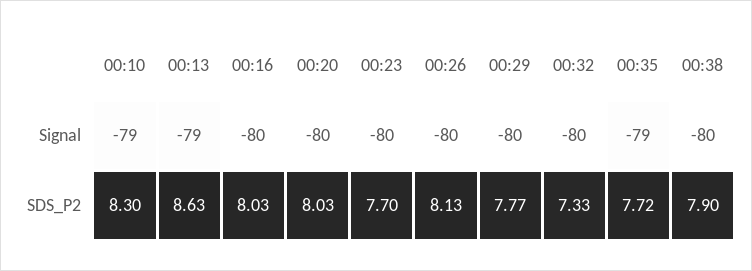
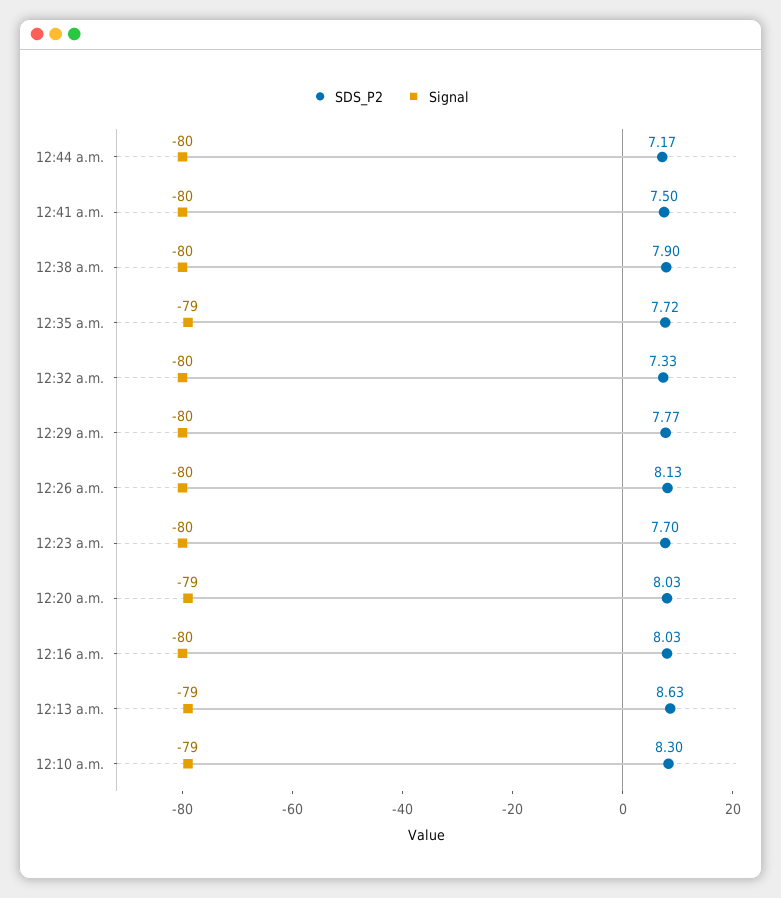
Signal, 00:20: -80 -> -79
SDS_P2, 12:44 a.m.: none -> 7.17
Signal, 12:44 a.m.: none -> -80
SDS_P2, 12:41 a.m.: none -> 7.5
Signal, 12:41 a.m.: none -> -80

